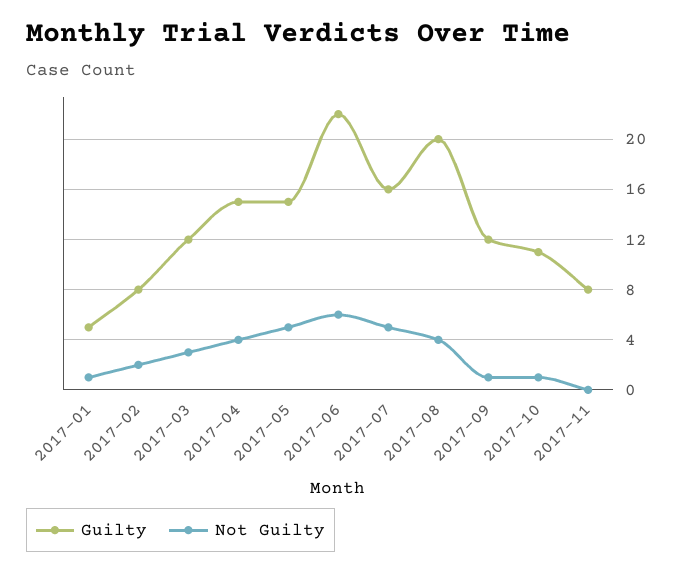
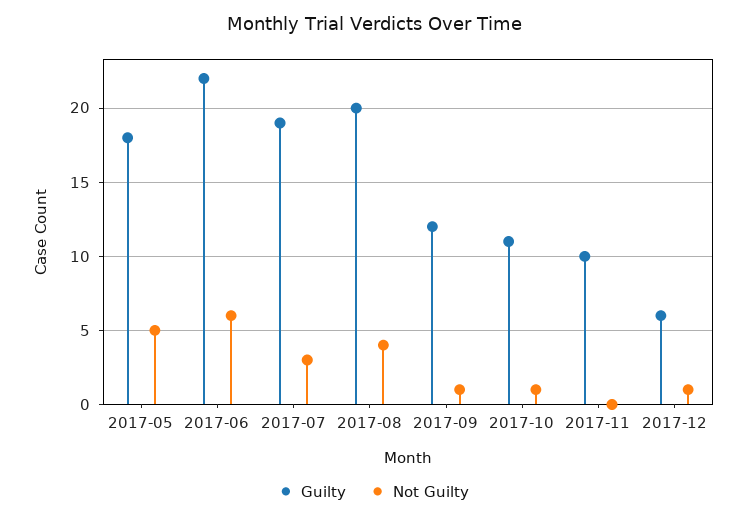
Guilty, 2017-01: 5 -> none
Not Guilty, 2017-01: 1 -> none
Guilty, 2017-02: 8 -> none
Not Guilty, 2017-02: 2 -> none
Guilty, 2017-03: 12 -> none
Not Guilty, 2017-03: 3 -> none
Guilty, 2017-04: 15 -> none
Not Guilty, 2017-04: 4 -> none
Guilty, 2017-05: 15 -> 18
Guilty, 2017-07: 16 -> 19
Not Guilty, 2017-07: 5 -> 3
Guilty, 2017-11: 8 -> 10
Guilty, 2017-12: none -> 6
Not Guilty, 2017-12: none -> 1

